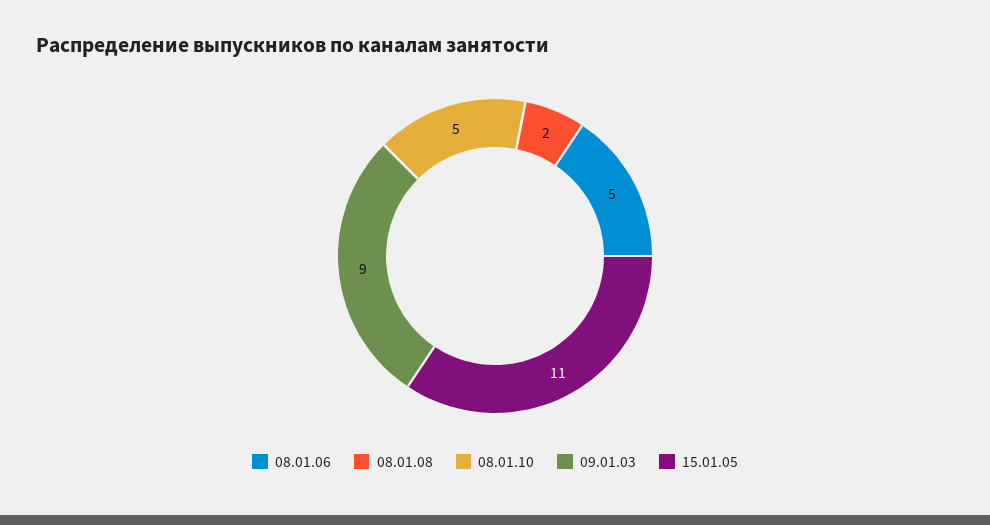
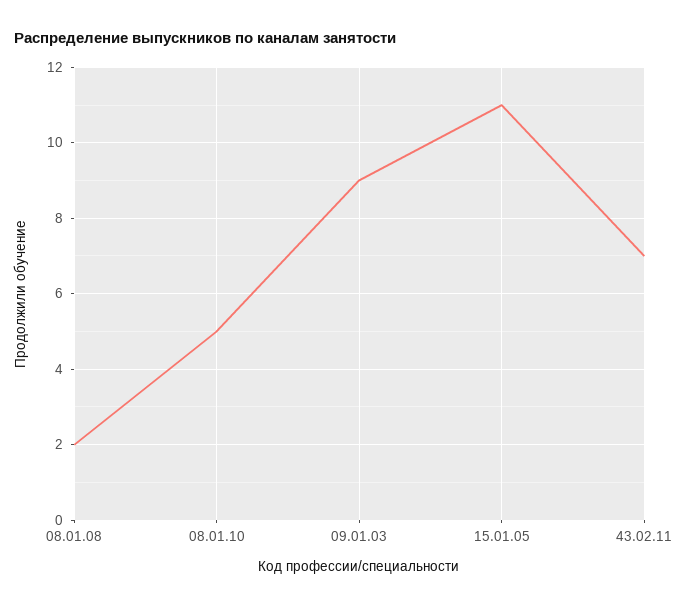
08.01.06: 5 -> none
43.02.11: none -> 7

